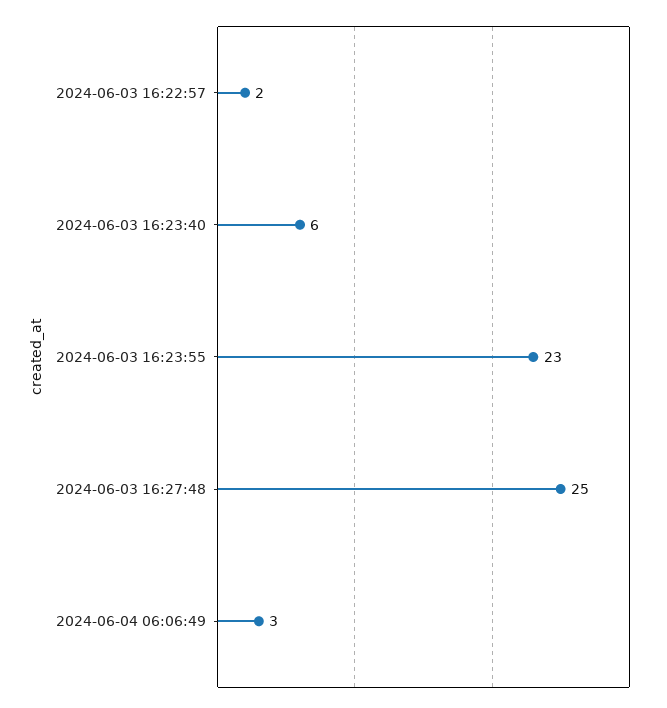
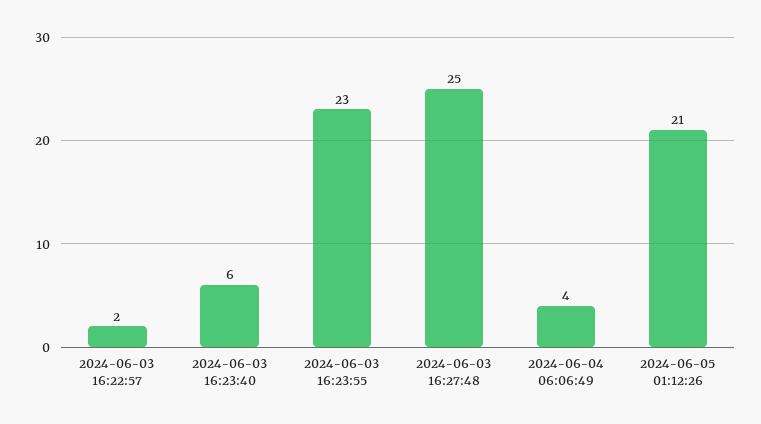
2024-06-04 06:06:49: 3 -> 4
2024-06-05 01:12:26: none -> 21

